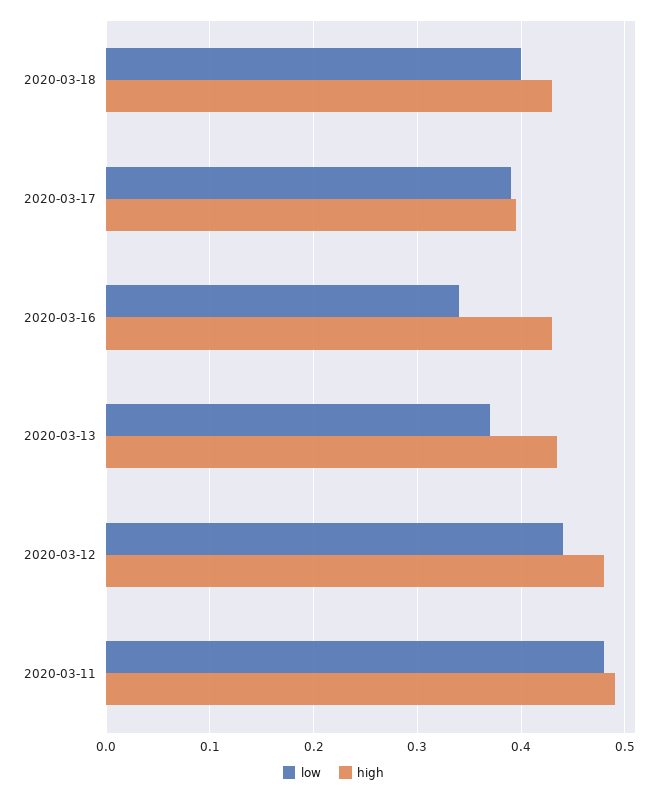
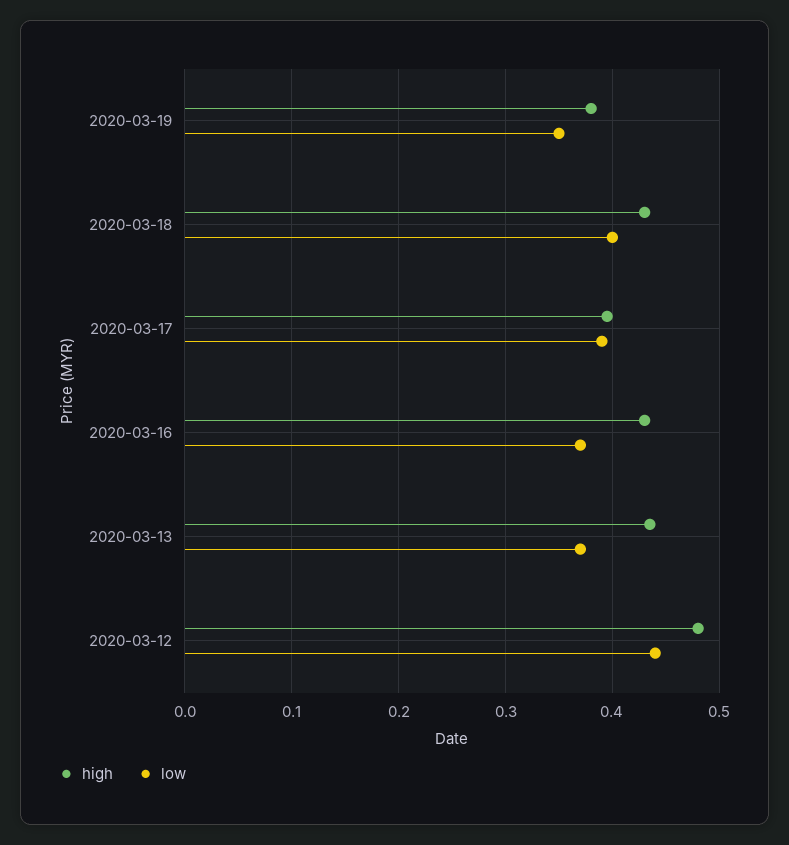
low, 2020-03-16: 0.34 -> 0.37
low, 2020-03-11: 0.48 -> none
high, 2020-03-11: 0.49 -> none
high, 2020-03-19: none -> 0.38
low, 2020-03-19: none -> 0.35

